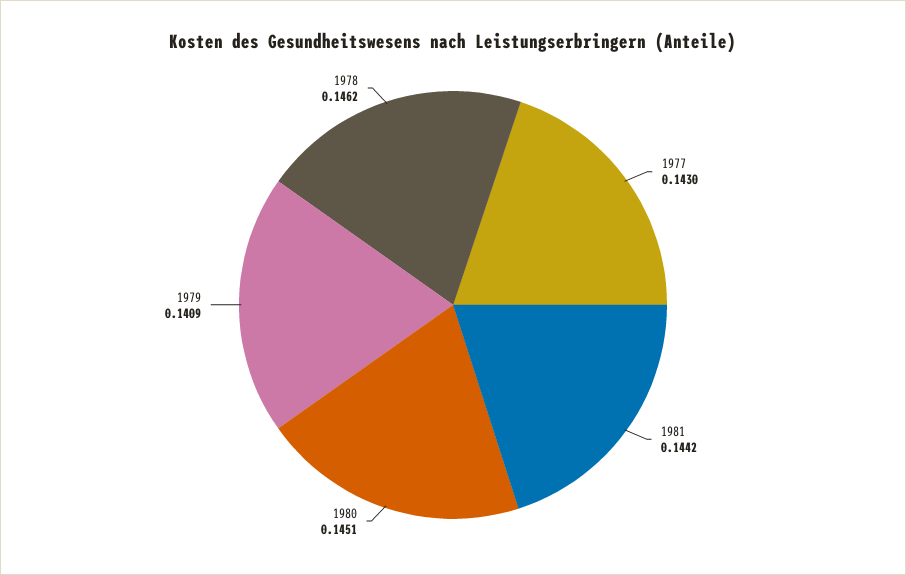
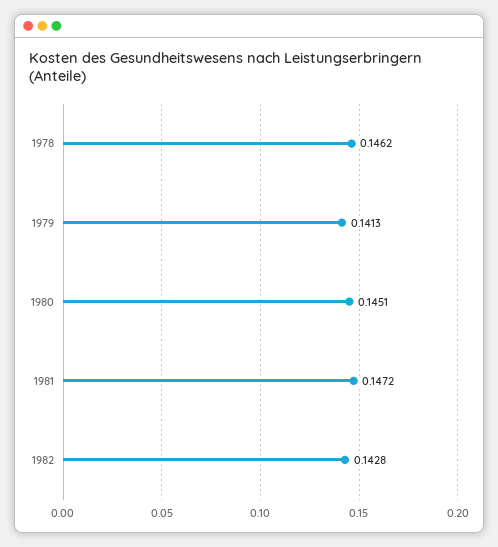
1977: 0.143 -> none
1981: 0.1442 -> 0.1472
1979: 0.1409 -> 0.1413
1982: none -> 0.1428

